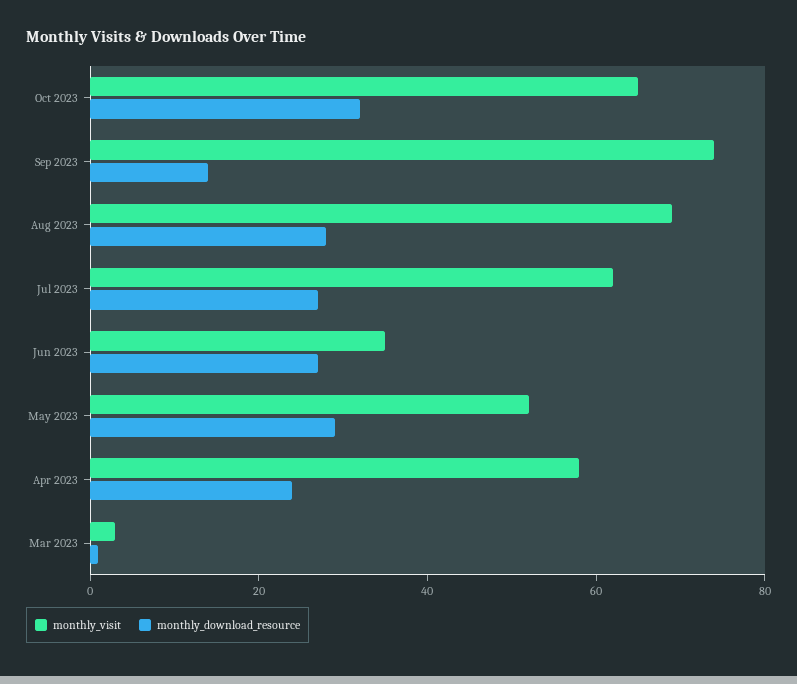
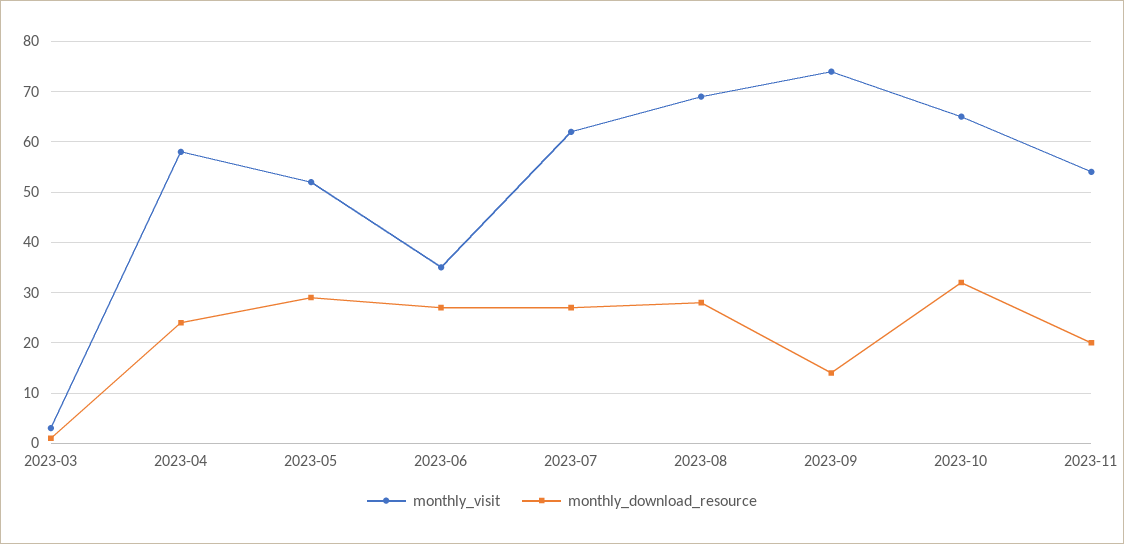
monthly_visit, 2023-11: none -> 55
monthly_download_resource, 2023-11: none -> 20

